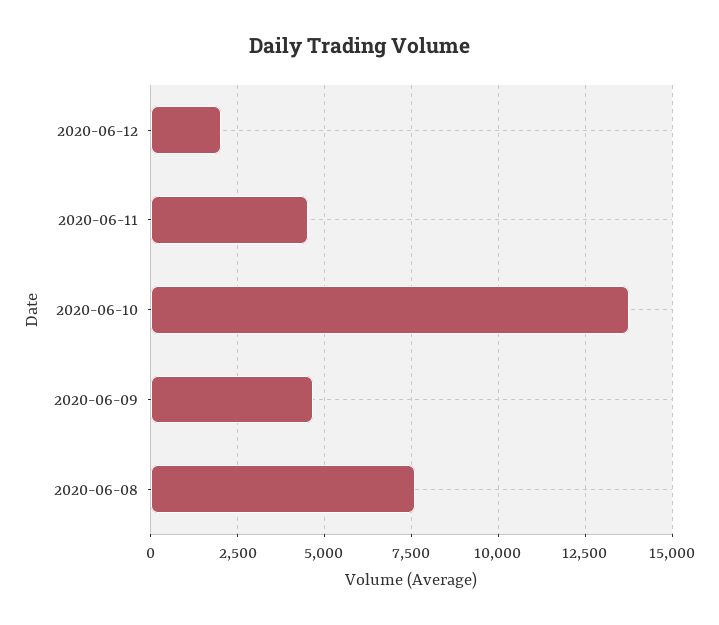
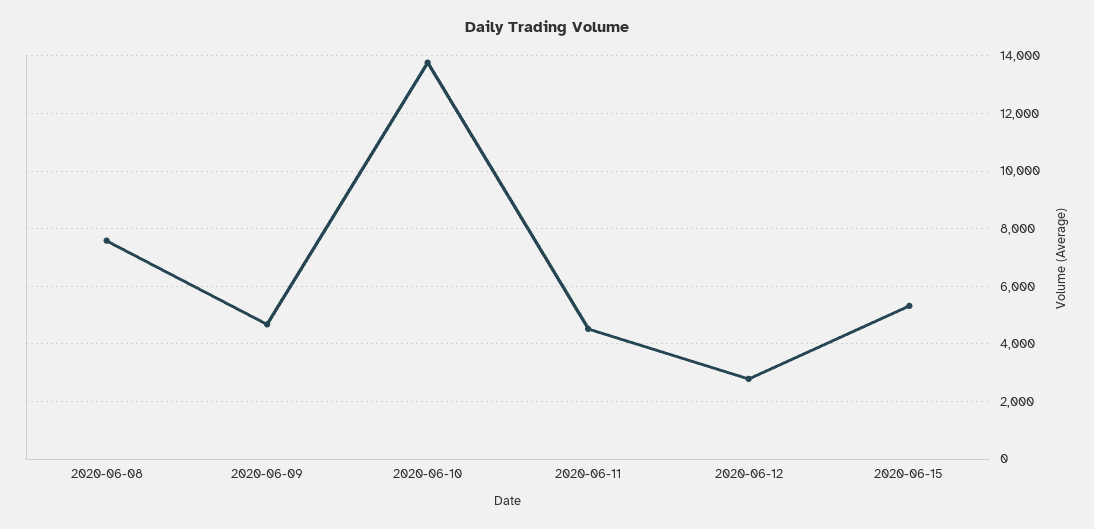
2020-06-12: 2000 -> 2750
2020-06-15: none -> 5250

